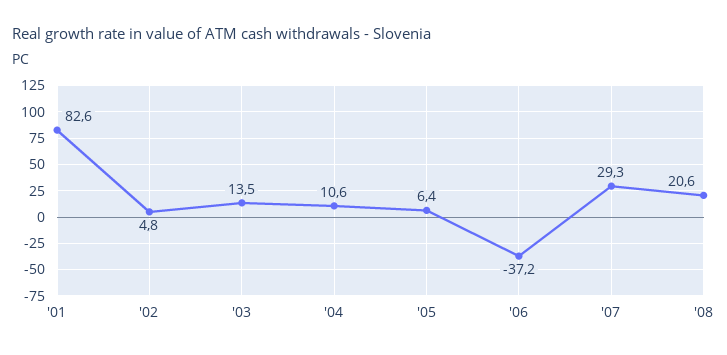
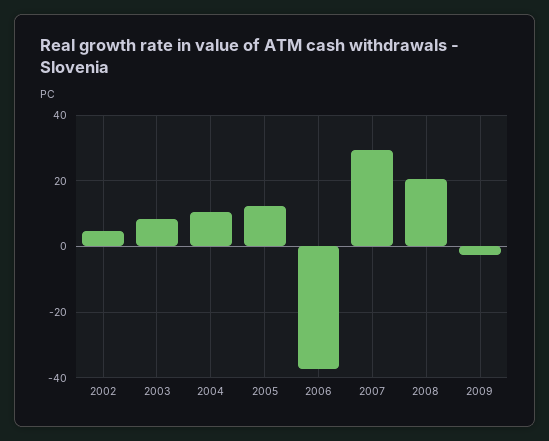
'01: 82.6 -> none
'03: 13.5 -> 8
'05: 6.4 -> 12
2009: none -> -2

